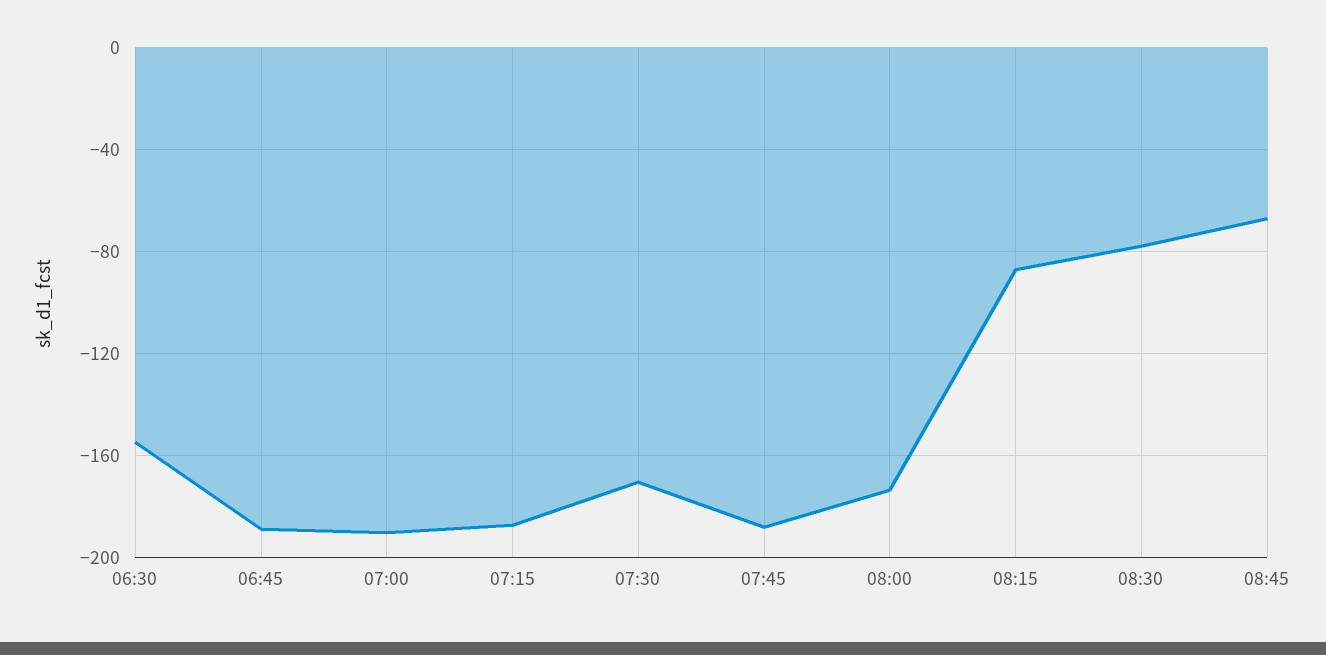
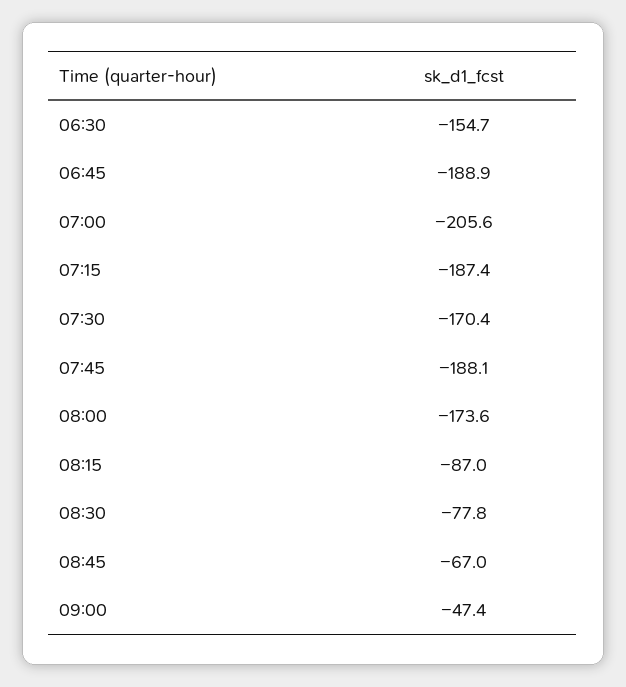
07:00: -190 -> -205.6
09:00: none -> -47.4

